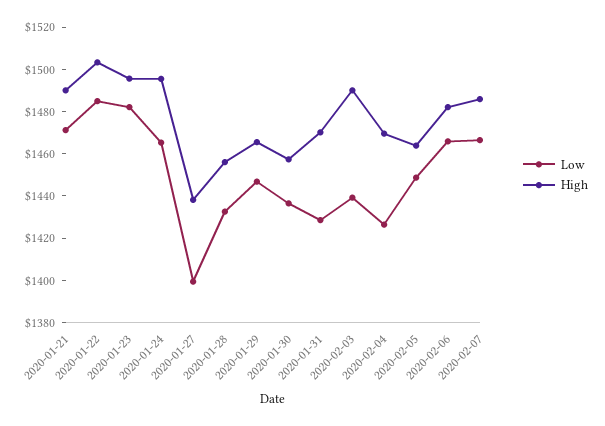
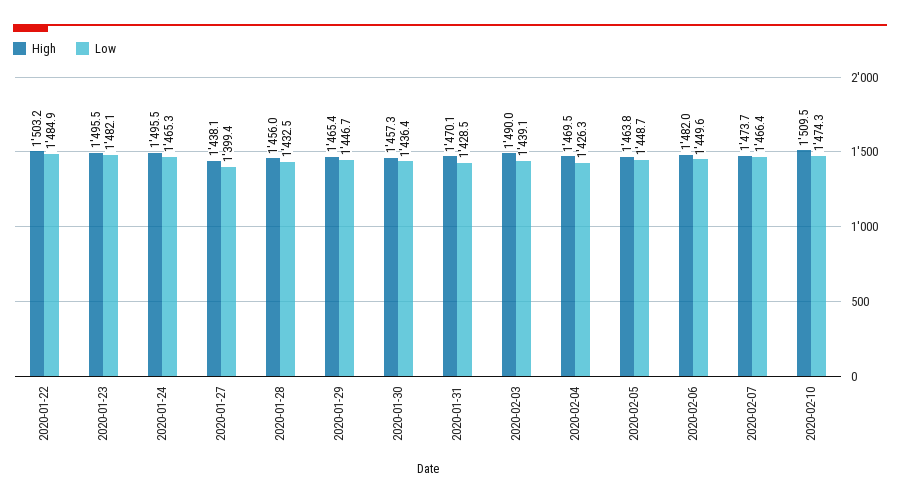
Low, 2020-01-21: 1470 -> none
High, 2020-01-21: 1490 -> none
Low, 2020-02-06: 1465 -> 1449.6
High, 2020-02-07: 1485 -> 1473.7
High, 2020-02-10: none -> 1509.5
Low, 2020-02-10: none -> 1474.3

